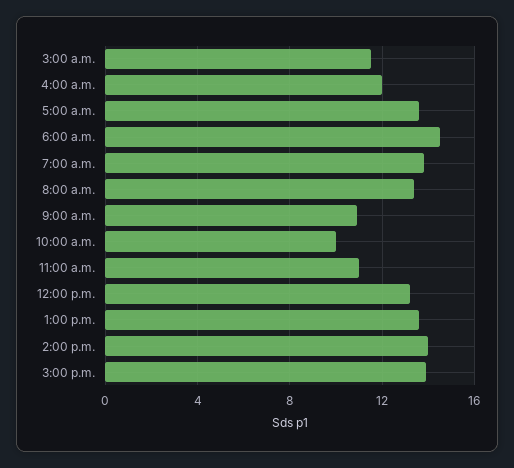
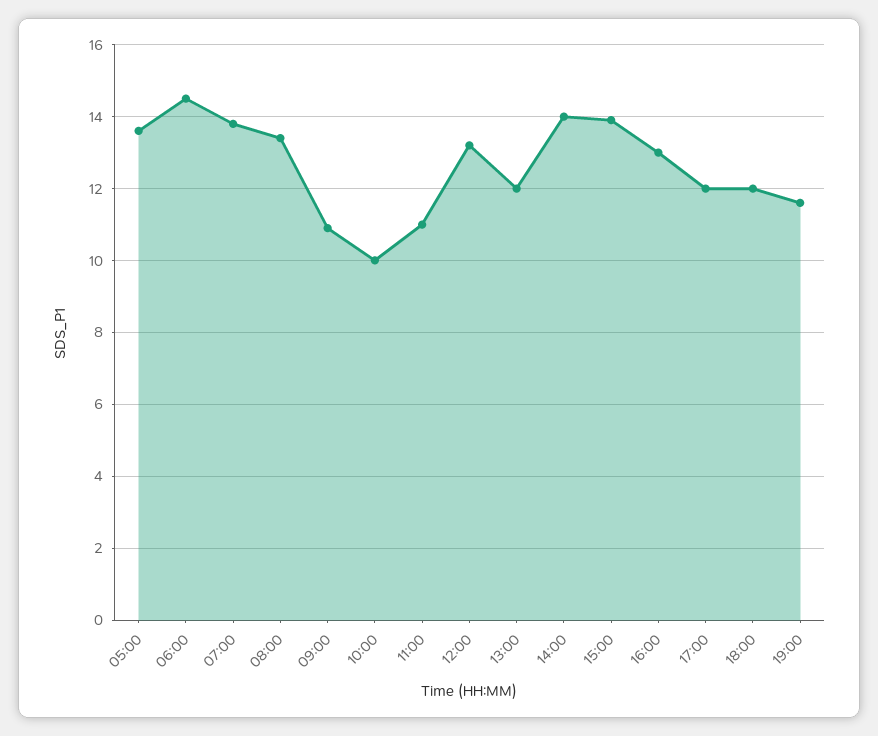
3:00 a.m.: 11.5 -> none
4:00 a.m.: 12 -> none
1:00 p.m.: 13.5 -> 12
16:00: none -> 13
17:00: none -> 12
18:00: none -> 12
19:00: none -> 11.5

